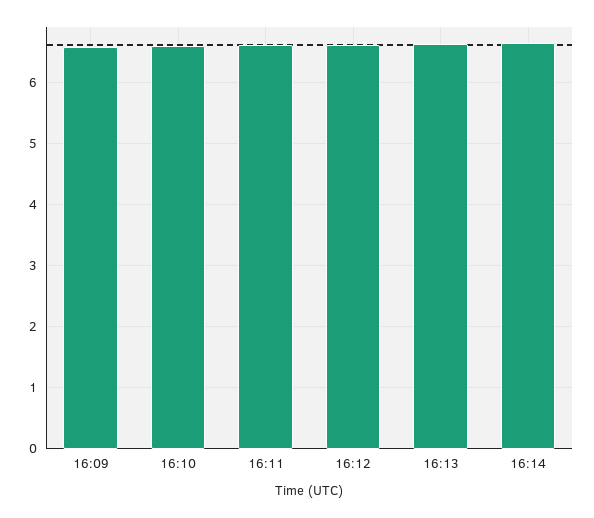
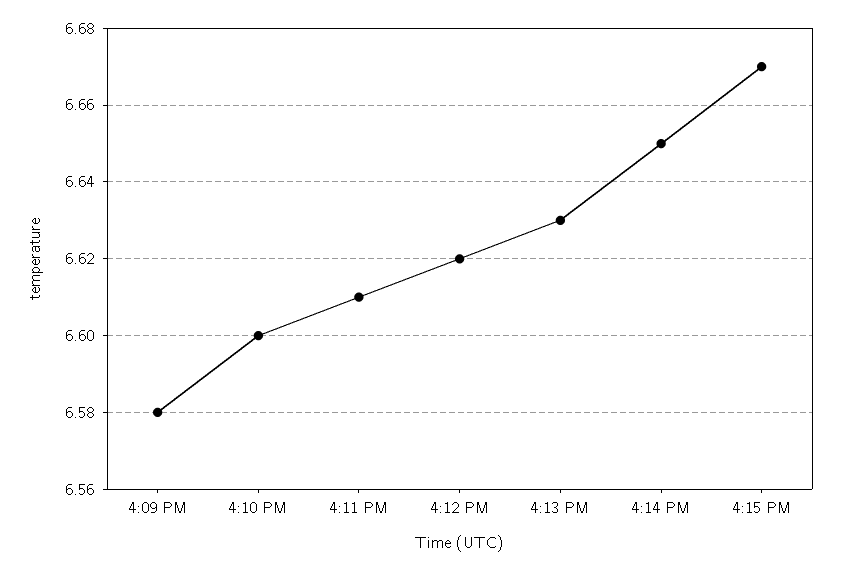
4:15 PM: none -> 6.67

